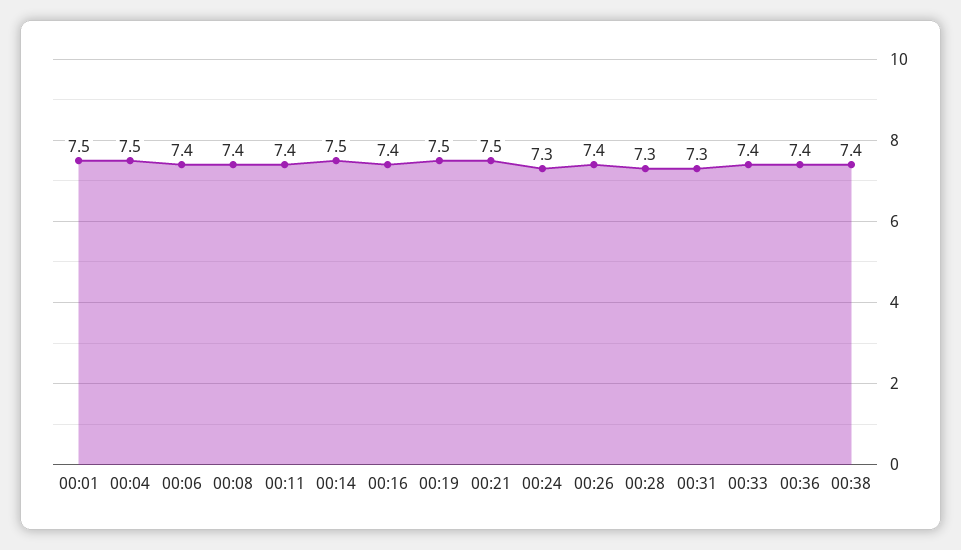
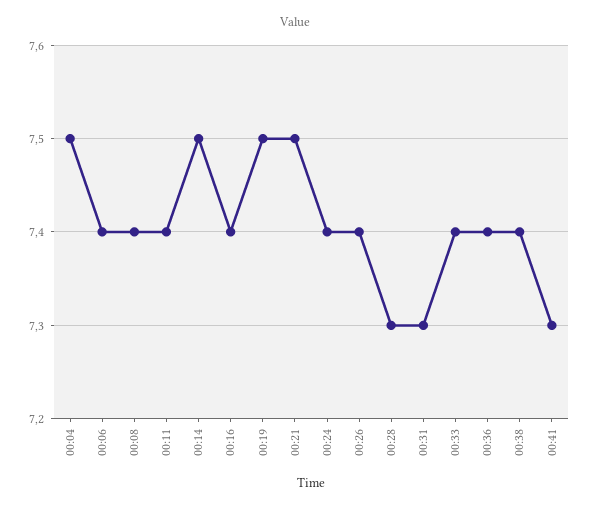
00:01: 7.5 -> none
00:24: 7.3 -> 7.4
00:41: none -> 7.3

